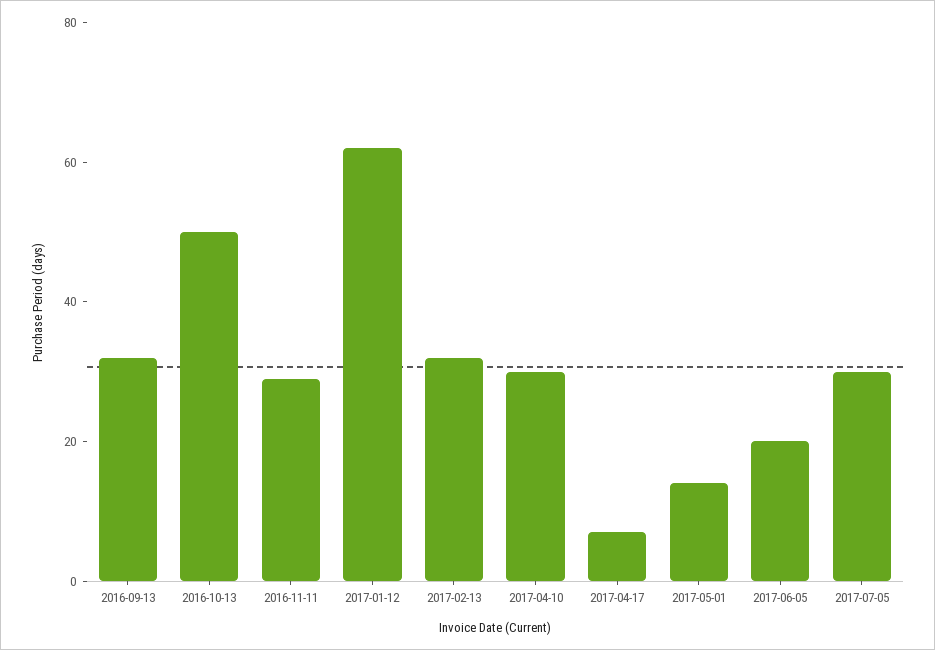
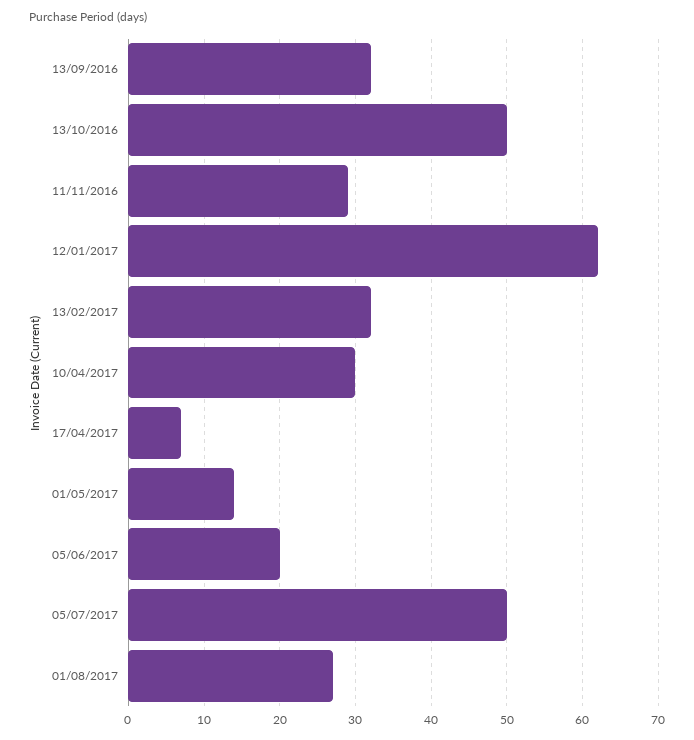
2017-07-05: 30 -> 50
01/08/2017: none -> 27

